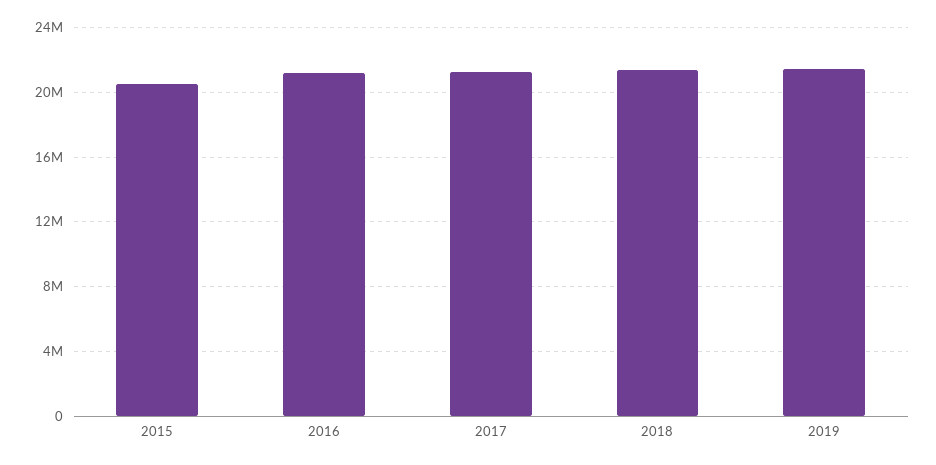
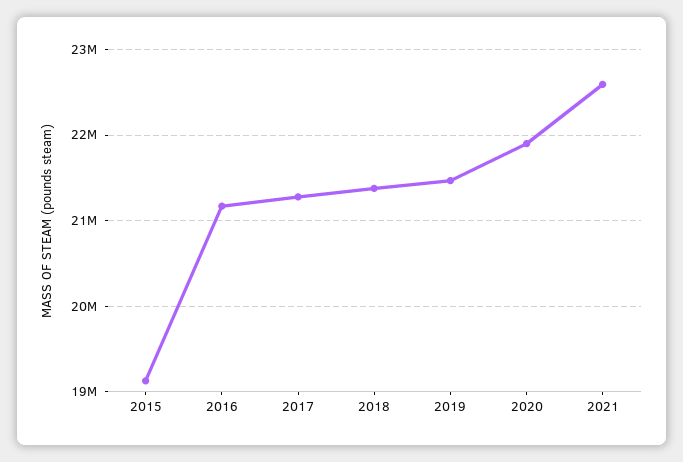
2015: 20500000 -> 19100000
2020: none -> 21900000
2021: none -> 22600000

